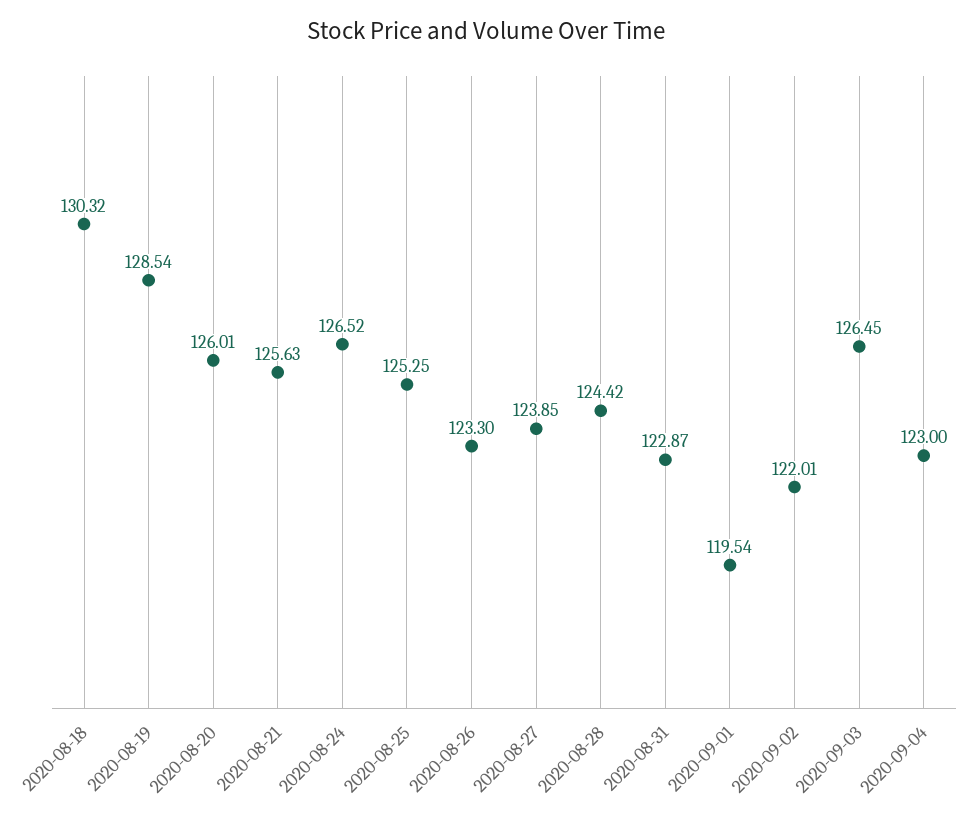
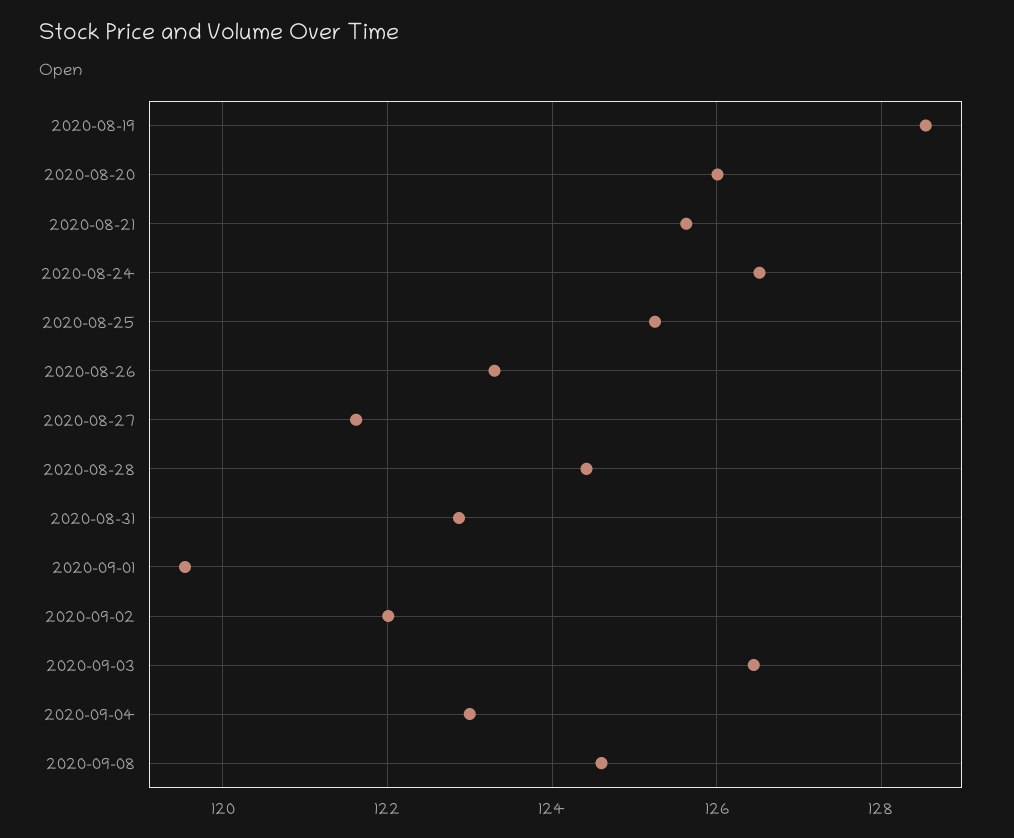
2020-08-18: 130.32 -> none
2020-08-27: 123.85 -> 121.6
2020-09-08: none -> 124.6

